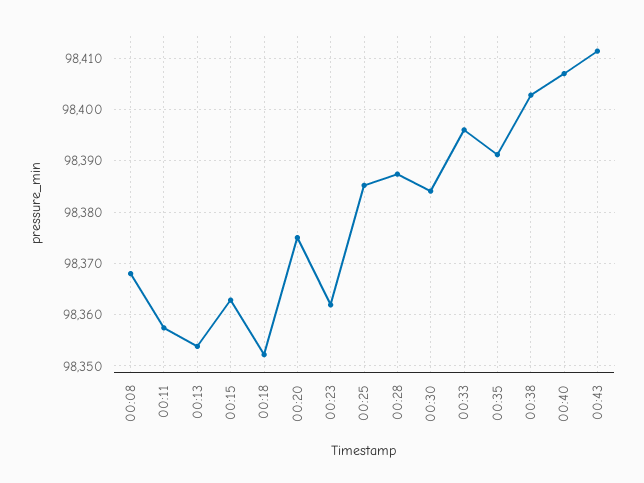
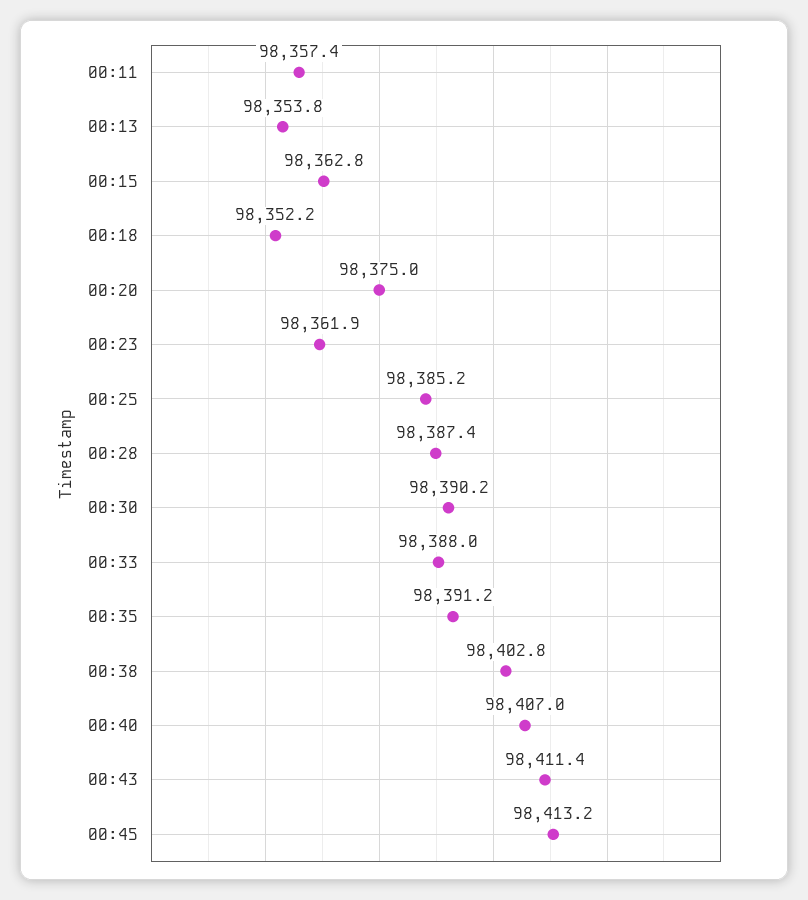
00:08: 98368 -> none
00:30: 98384 -> 98390.2
00:33: 98396 -> 98388
00:45: none -> 98413.2

